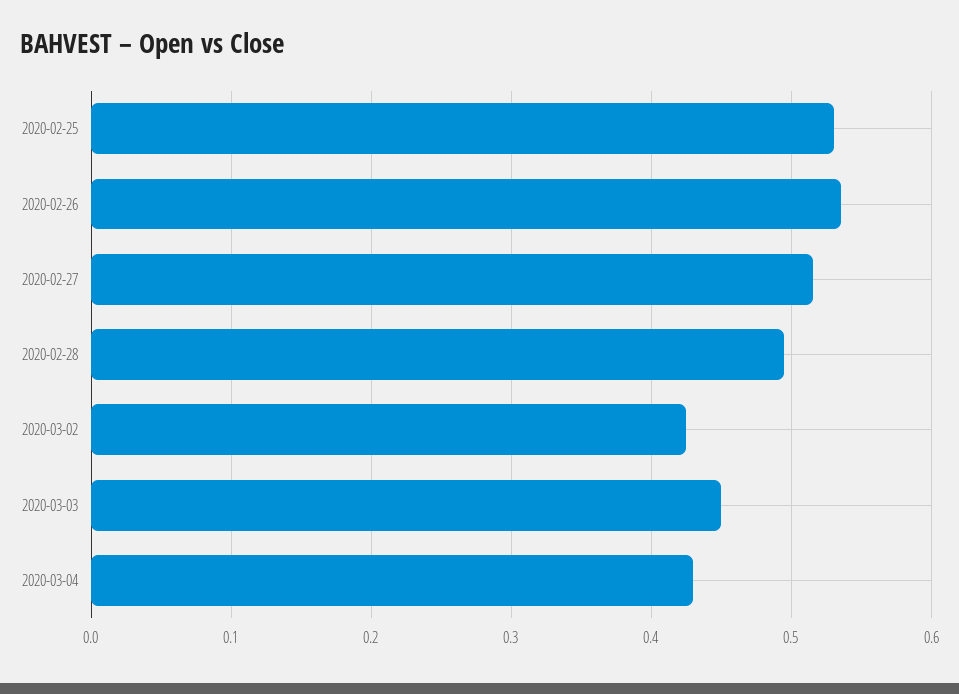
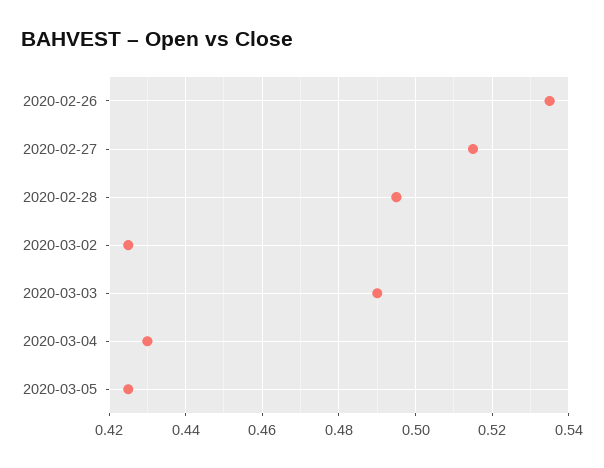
2020-02-25: 0.53 -> none
2020-03-03: 0.45 -> 0.49
2020-03-05: none -> 0.425

